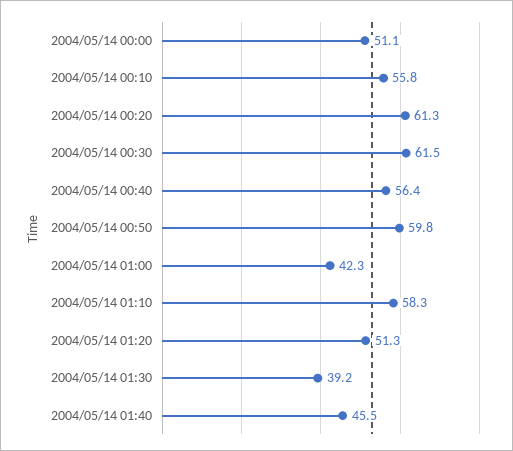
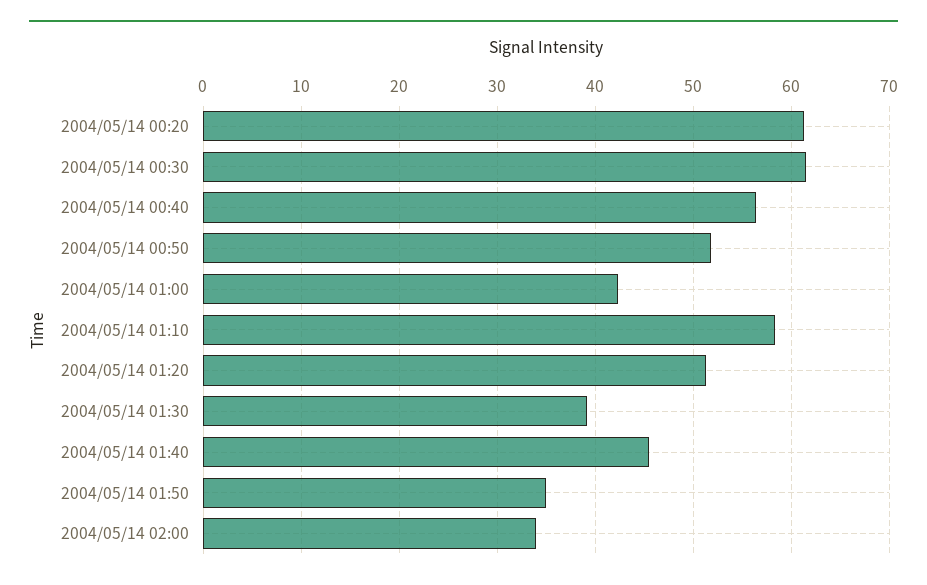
2004/05/14 00:00: 51.1 -> none
2004/05/14 00:10: 55.8 -> none
2004/05/14 00:50: 59.8 -> 52
2004/05/14 01:50: none -> 35
2004/05/14 02:00: none -> 34

